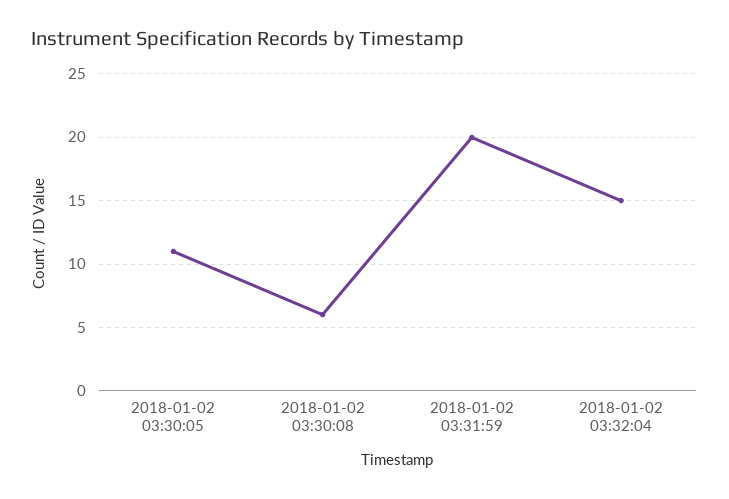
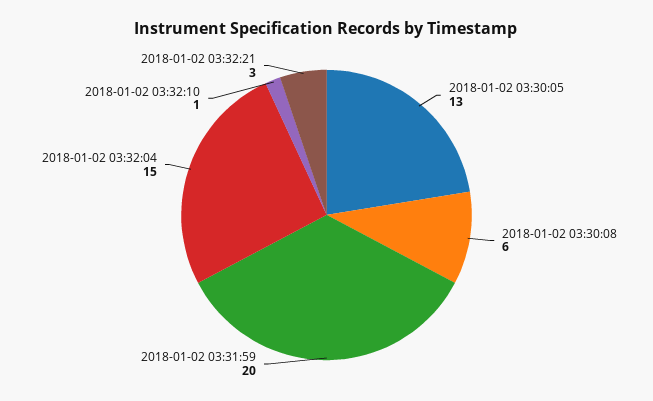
2018-01-02 03:30:05: 11 -> 13
2018-01-02 03:32:10: none -> 1
2018-01-02 03:32:21: none -> 3

